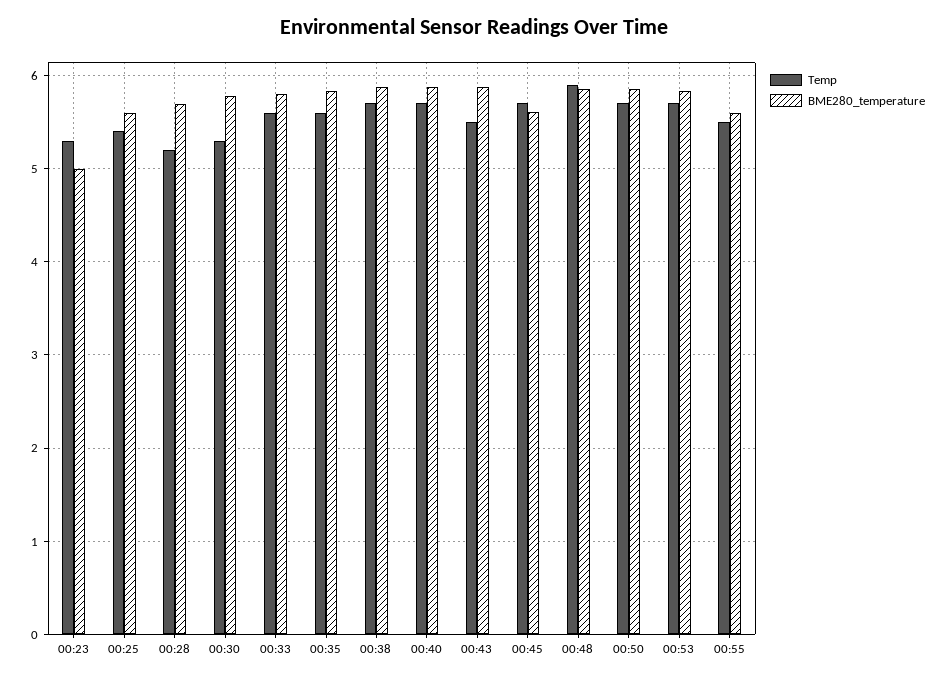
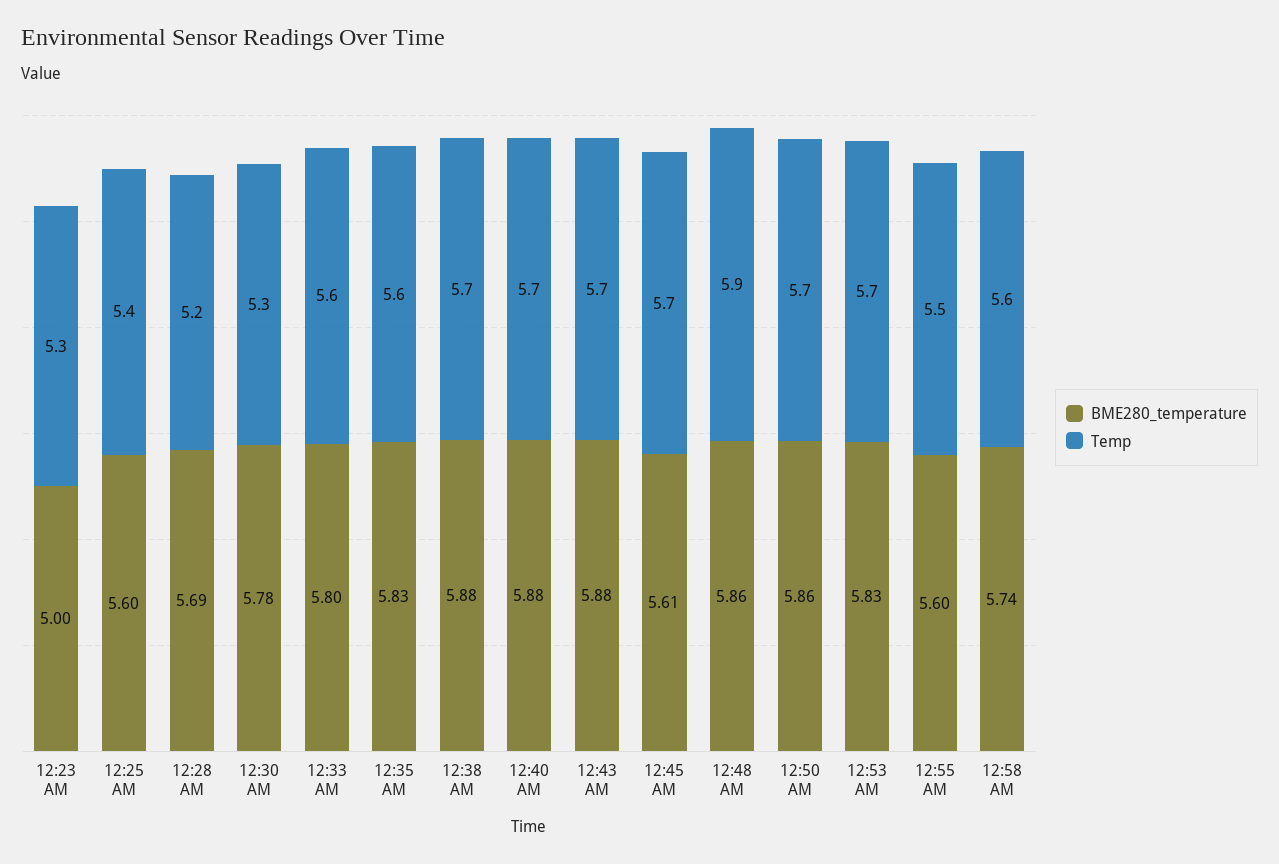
Temp, 00:43: 5.5 -> 5.7
BME280_temperature, 12:58 AM: none -> 5.74
Temp, 12:58 AM: none -> 5.6

